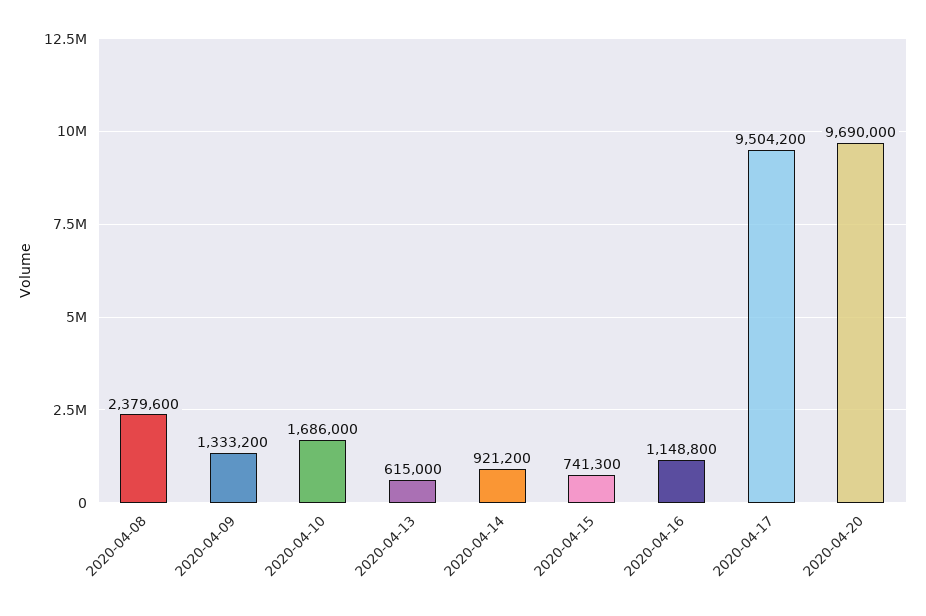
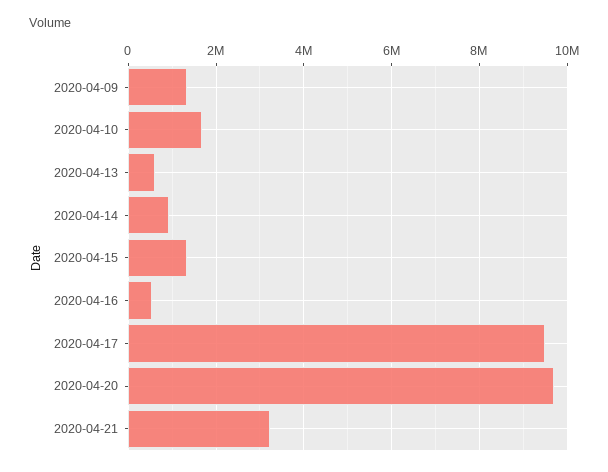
2020-04-08: 2379600 -> none
2020-04-15: 741300 -> 1400000
2020-04-16: 1148800 -> 600000
2020-04-21: none -> 3200000

